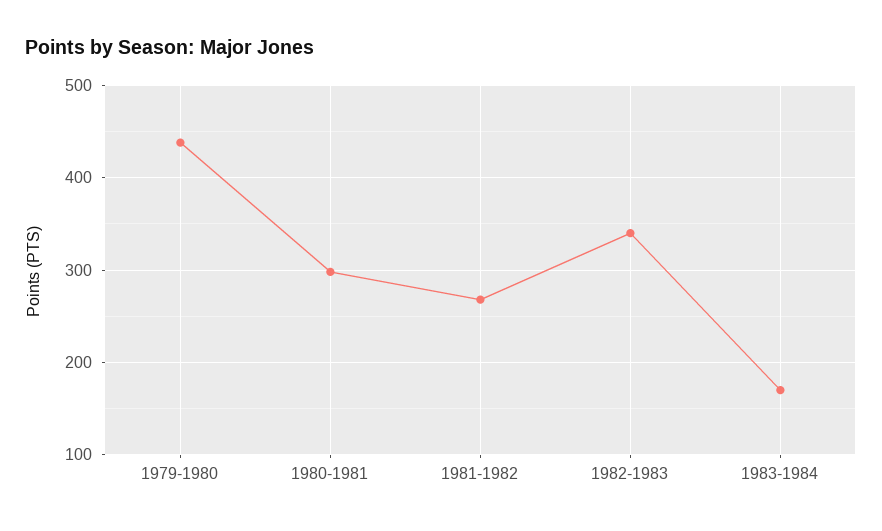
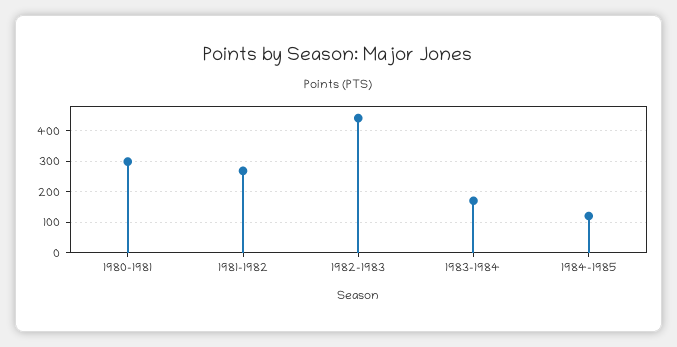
1979-1980: 440 -> none
1982-1983: 340 -> 440
1984-1985: none -> 120

